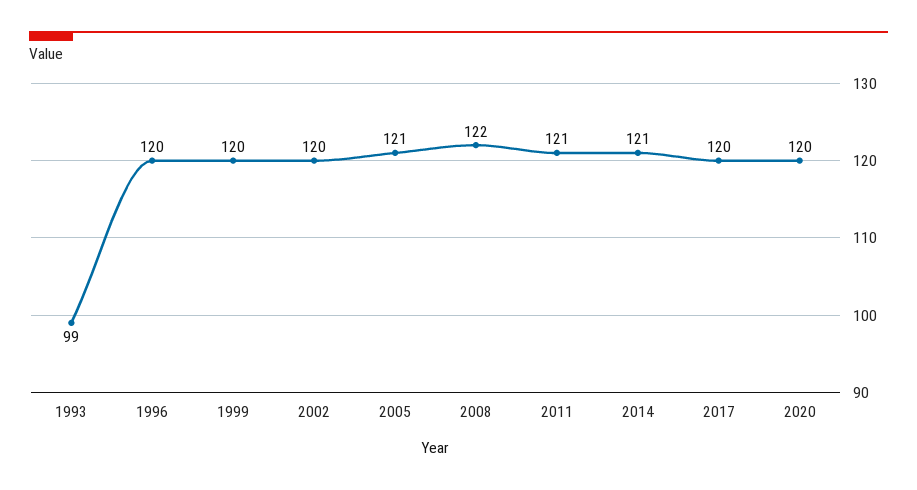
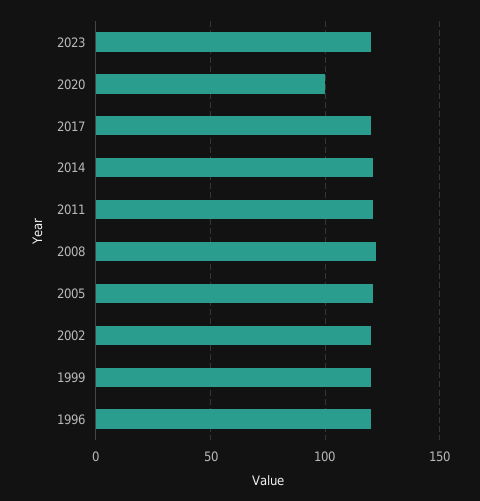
1993: 99 -> none
2020: 120 -> 100
2023: none -> 120

